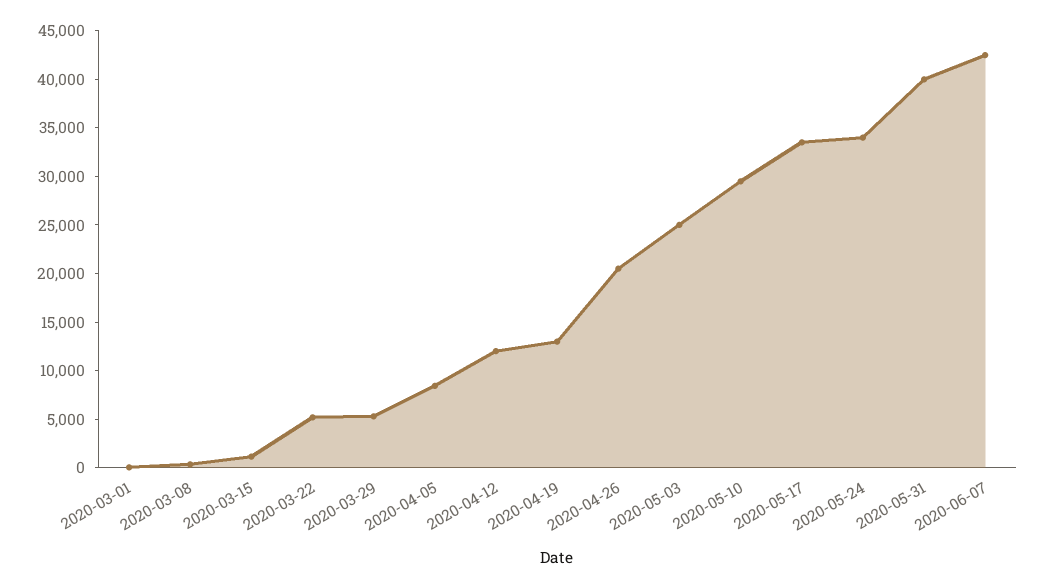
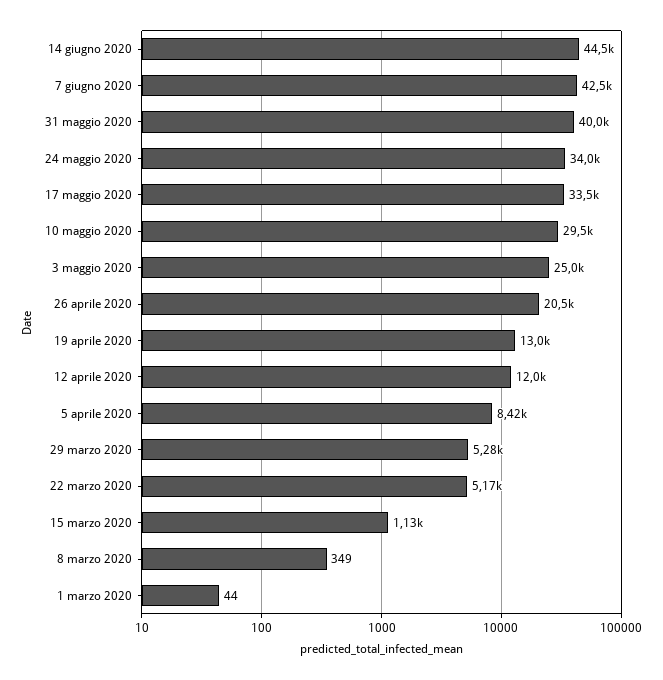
14 giugno 2020: none -> 44500

